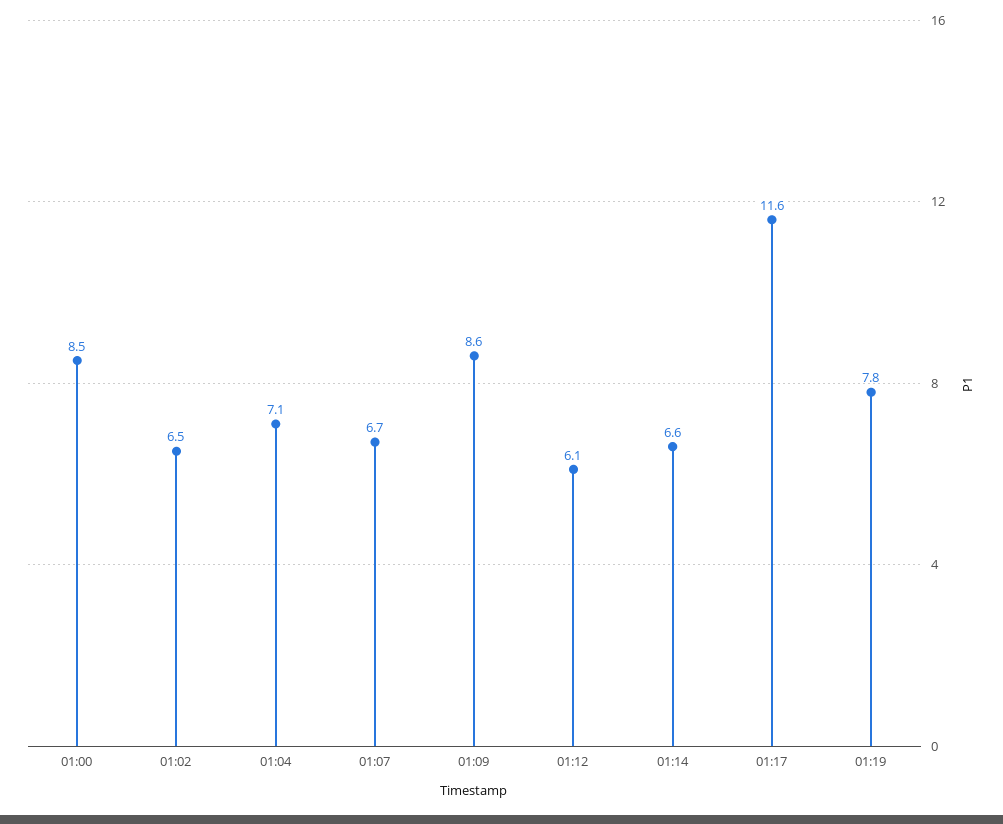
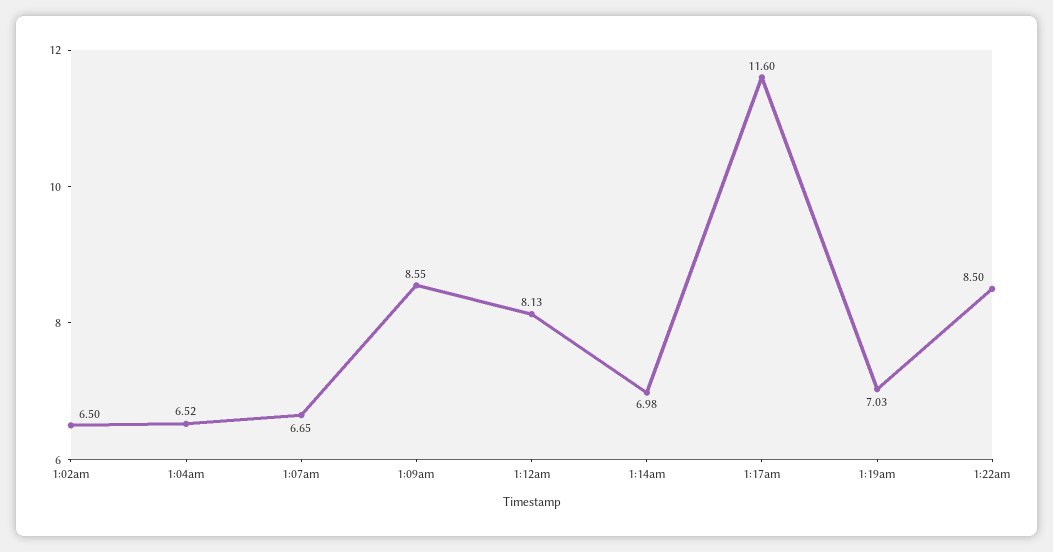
01:00: 8.5 -> none
01:04: 7.1 -> 6.52
01:12: 6.1 -> 8.13
01:14: 6.6 -> 6.98
01:19: 7.8 -> 7.03
1:22am: none -> 8.5

